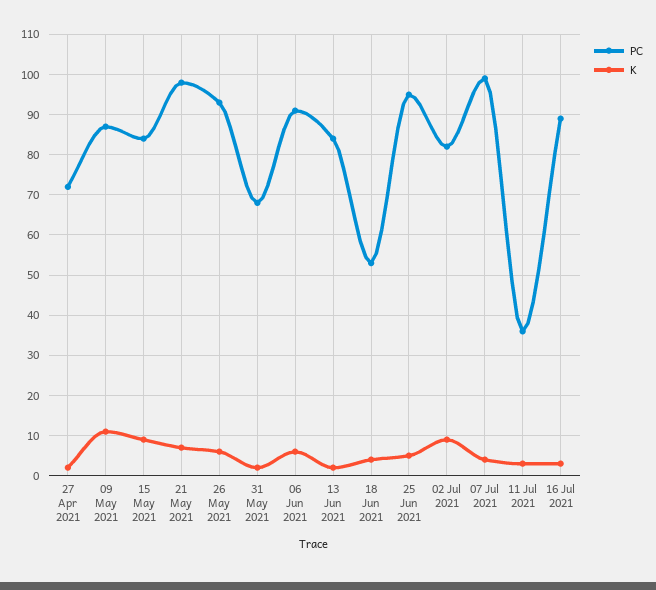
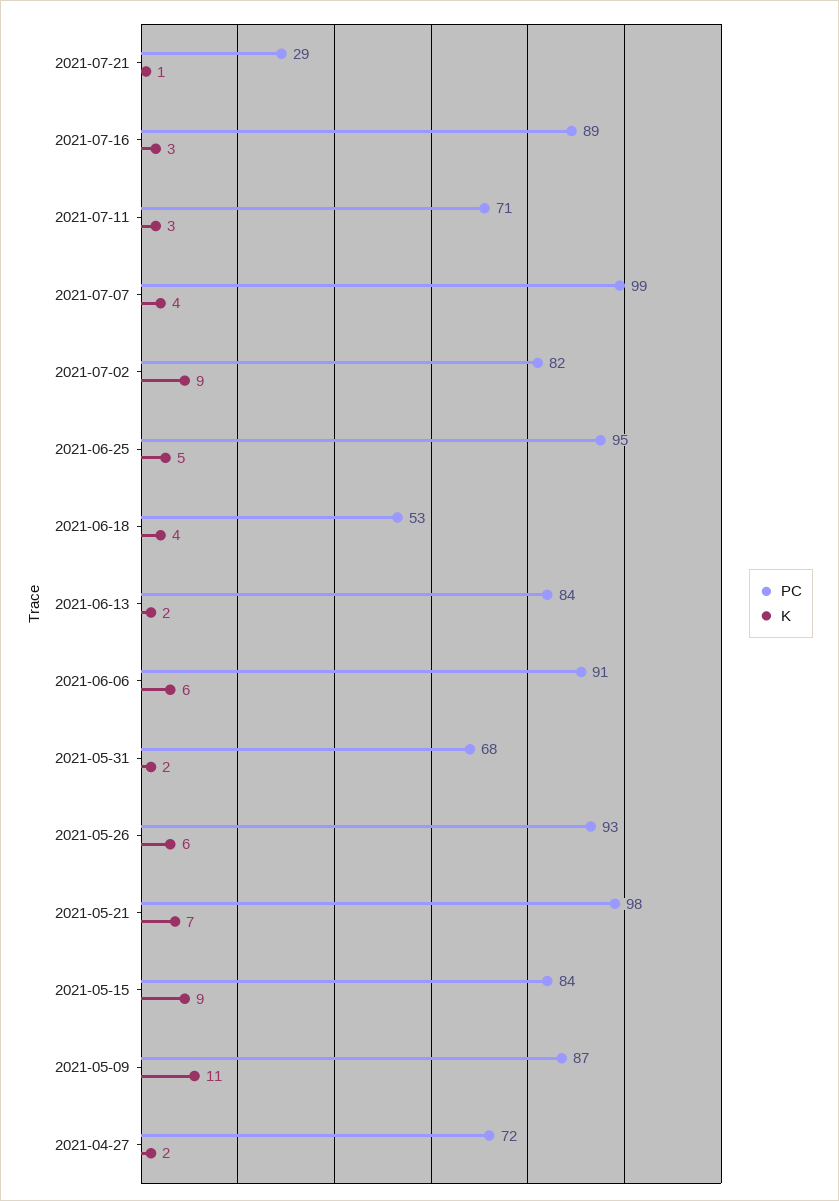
PC, 11 Jul 2021: 35 -> 71
PC, 2021-07-21: none -> 29
K, 2021-07-21: none -> 1

